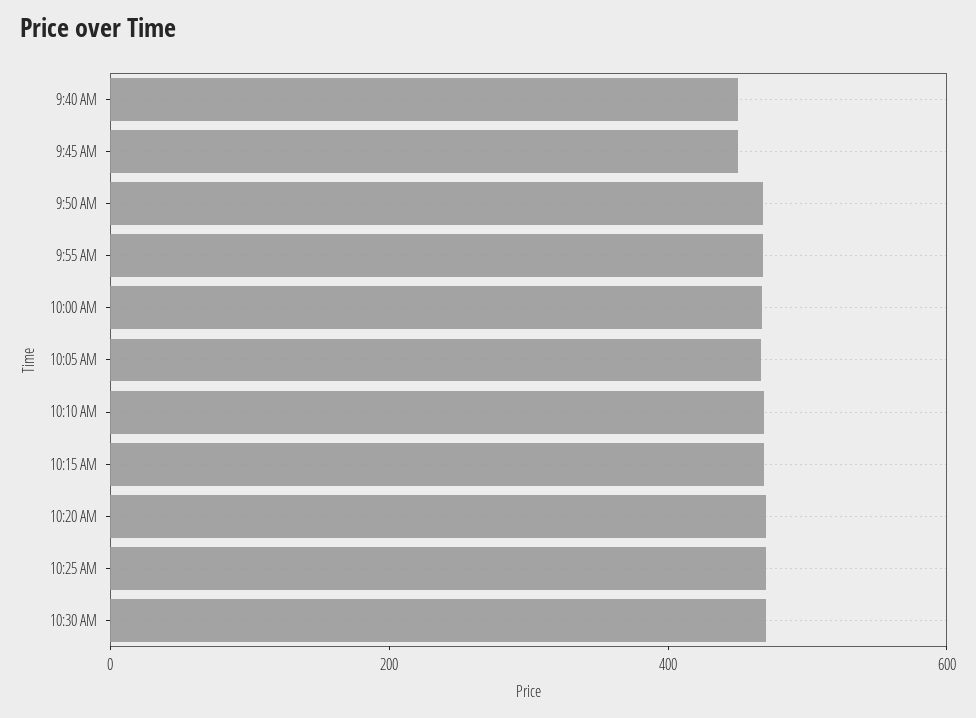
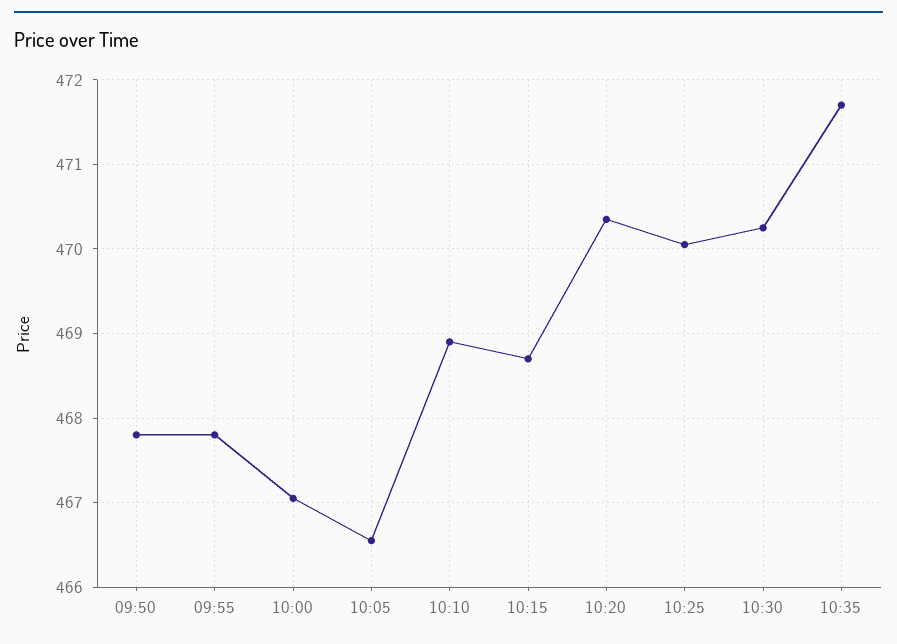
9:40 AM: 450 -> none
9:45 AM: 450 -> none
10:35: none -> 471.7

